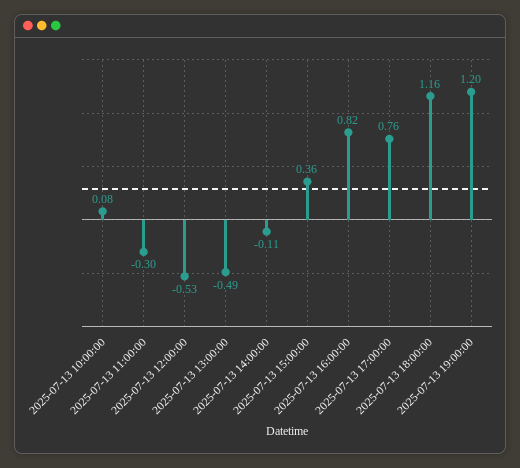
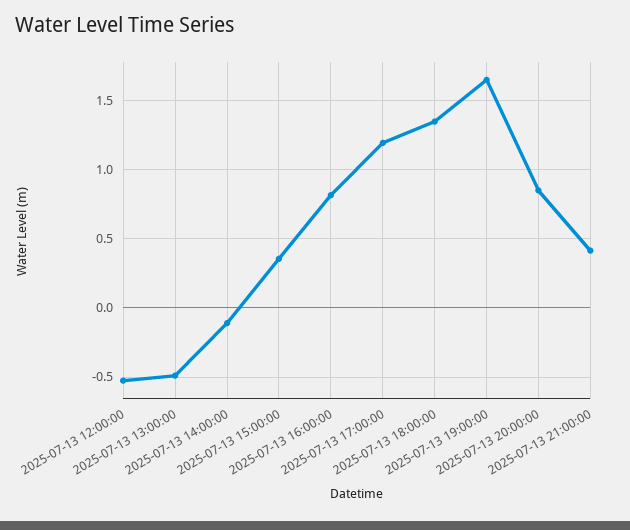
2025-07-13 10:00:00: 0.08 -> none
2025-07-13 11:00:00: -0.3 -> none
2025-07-13 17:00:00: 0.76 -> 1.2
2025-07-13 18:00:00: 1.16 -> 1.35
2025-07-13 19:00:00: 1.2 -> 1.65
2025-07-13 20:00:00: none -> 0.85
2025-07-13 21:00:00: none -> 0.4

